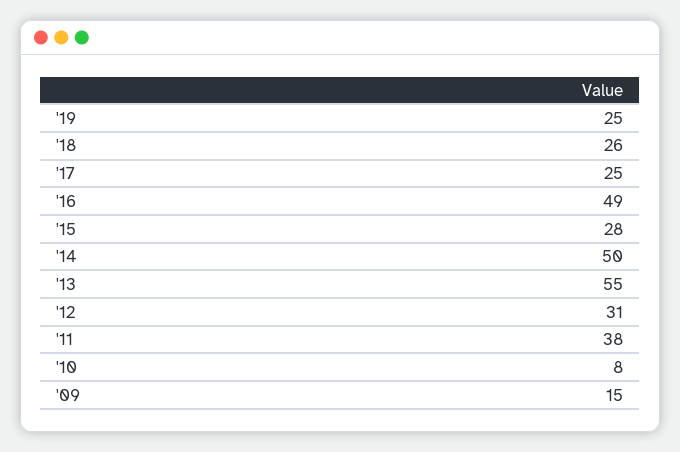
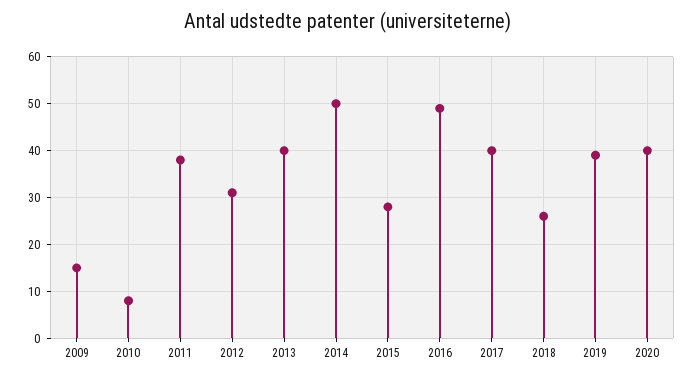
'19: 25 -> 40
'17: 25 -> 40
'13: 55 -> 40
2020: none -> 40

